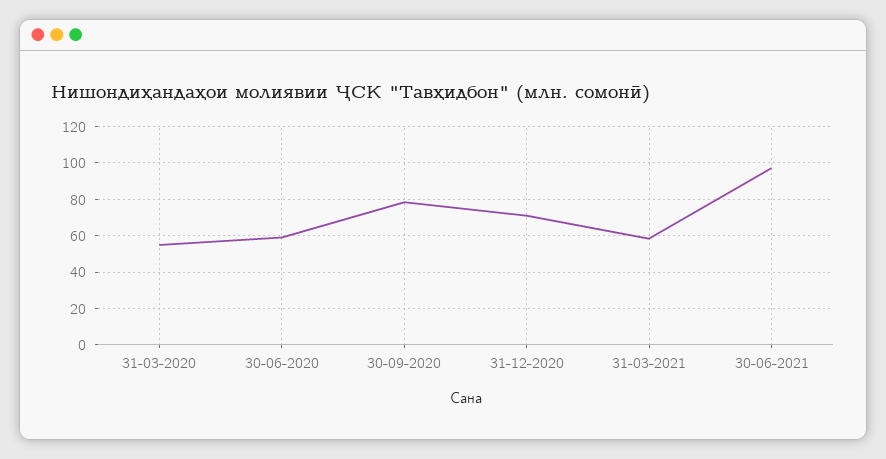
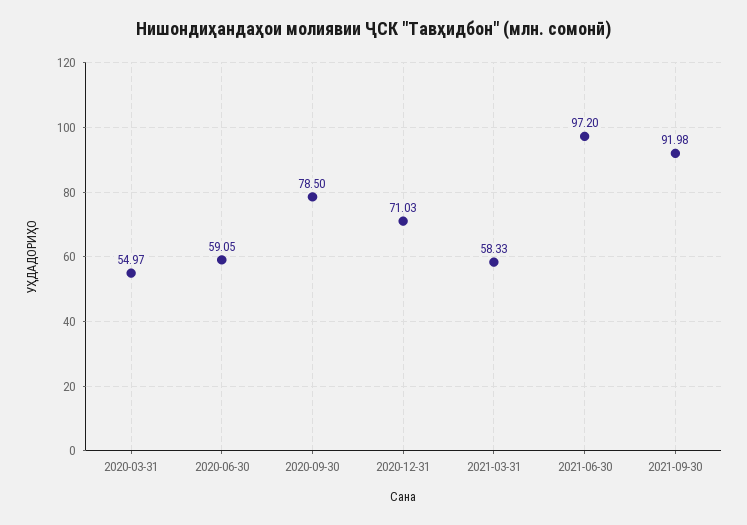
2021-09-30: none -> 91.98

